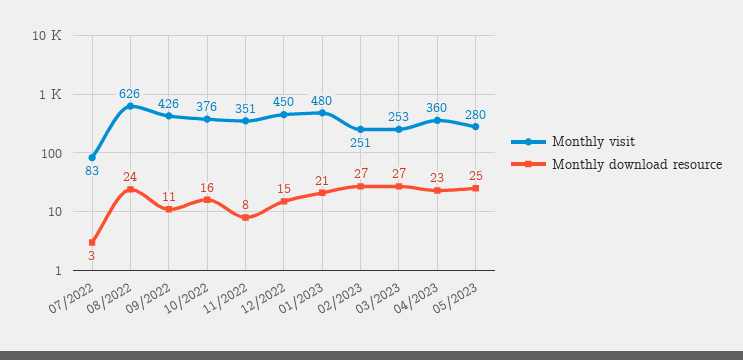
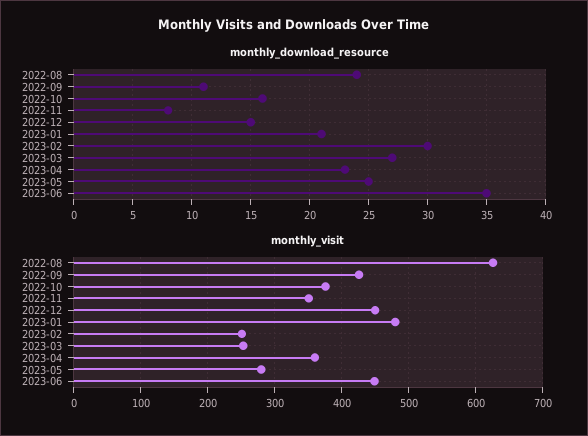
Monthly visit, 07/2022: 83 -> none
Monthly download resource, 07/2022: 3 -> none
Monthly download resource, 02/2023: 27 -> 30
Monthly download resource, 2023-06: none -> 35
Monthly visit, 2023-06: none -> 450

